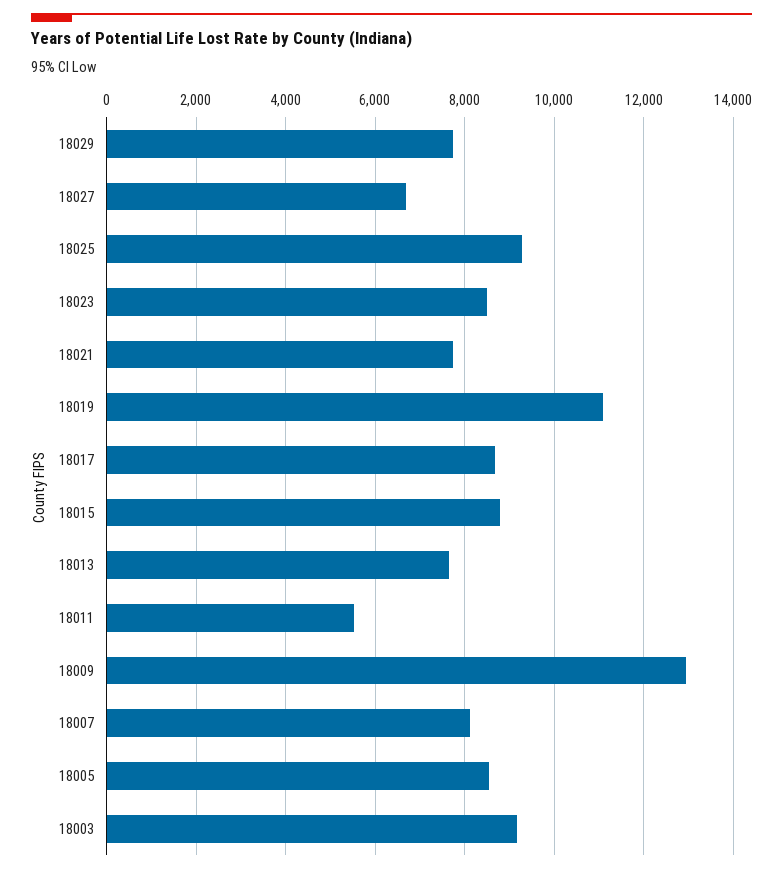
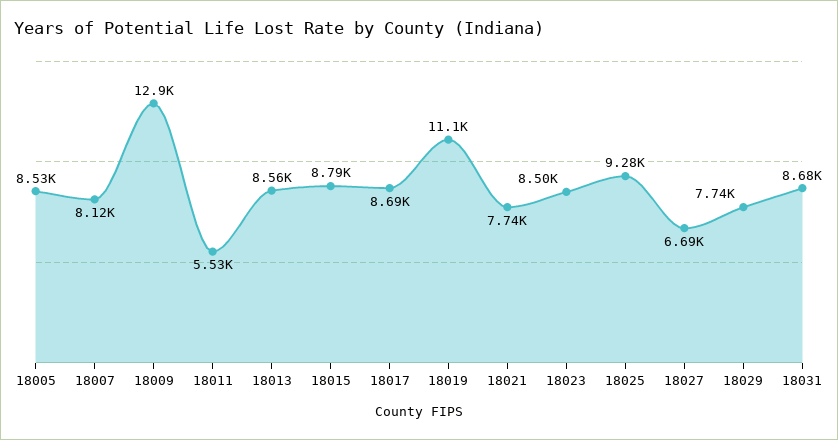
18013: 7600 -> 8560
18003: 9200 -> none
18031: none -> 8680

